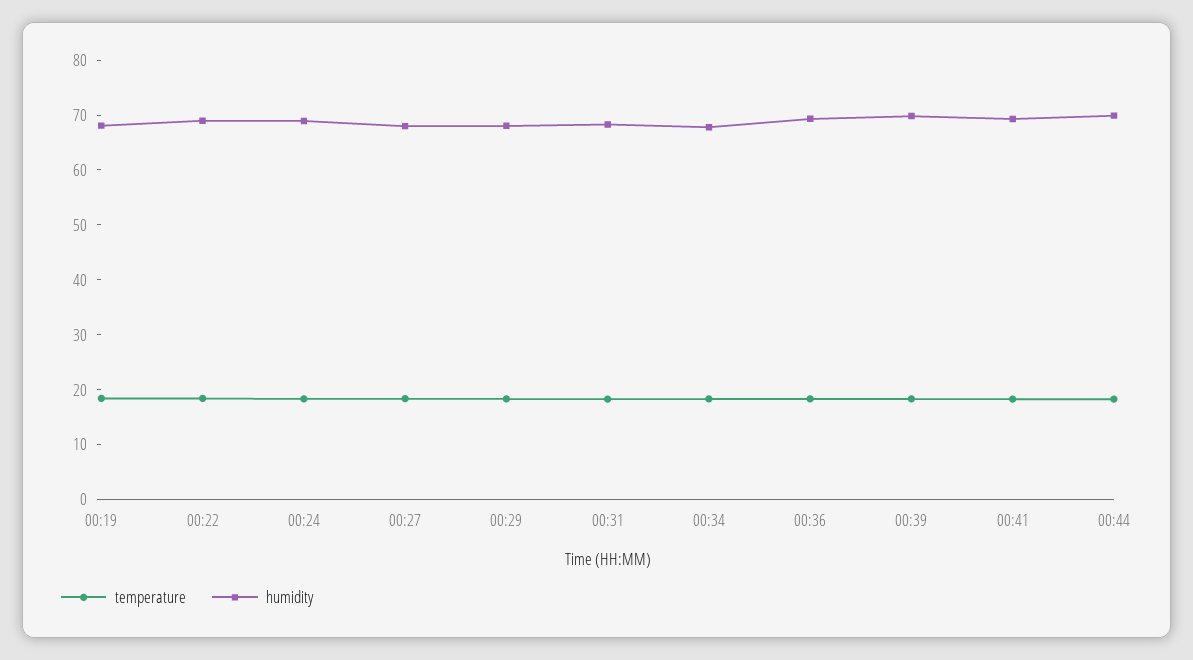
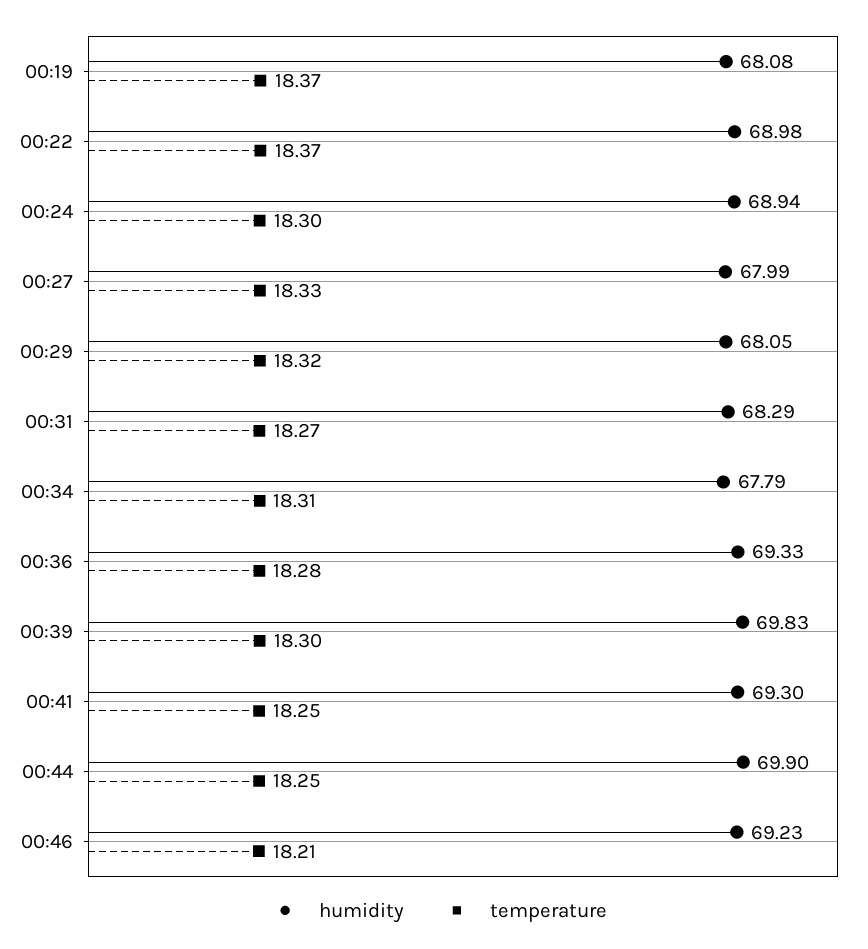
humidity, 00:46: none -> 69.23
temperature, 00:46: none -> 18.21

